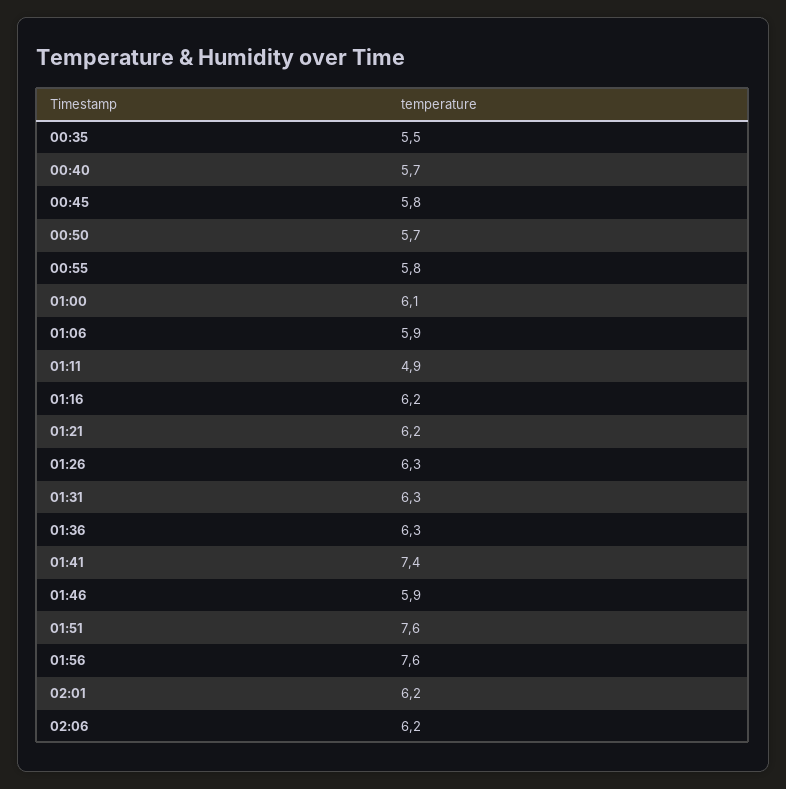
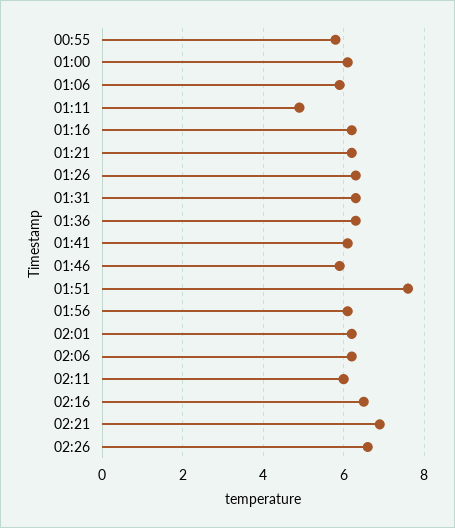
00:35: 5.5 -> none
00:40: 5.7 -> none
00:45: 5.8 -> none
00:50: 5.7 -> none
01:41: 7.4 -> 6
01:56: 7.6 -> 6
02:11: none -> 6
02:16: none -> 6.5
02:21: none -> 7
02:26: none -> 6.5

